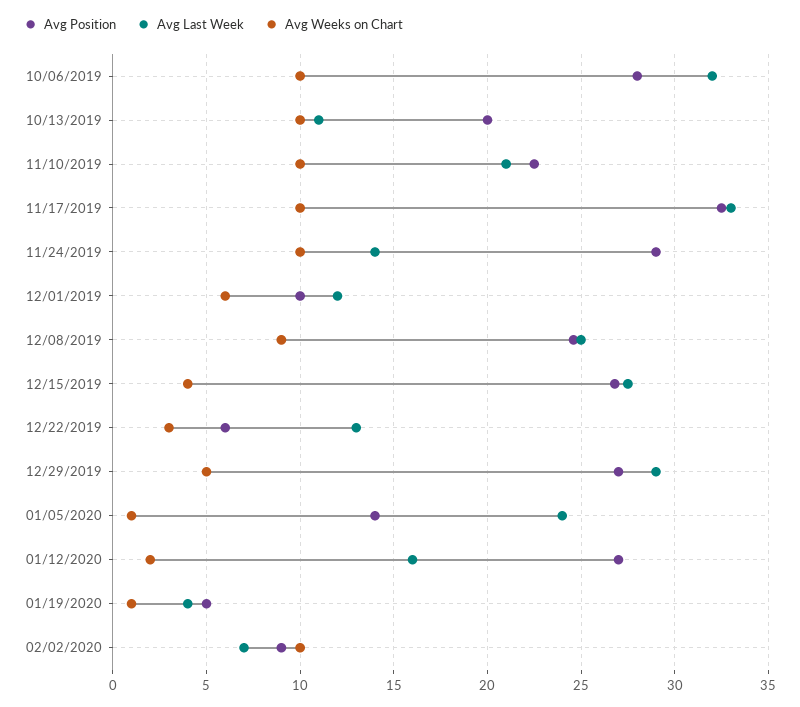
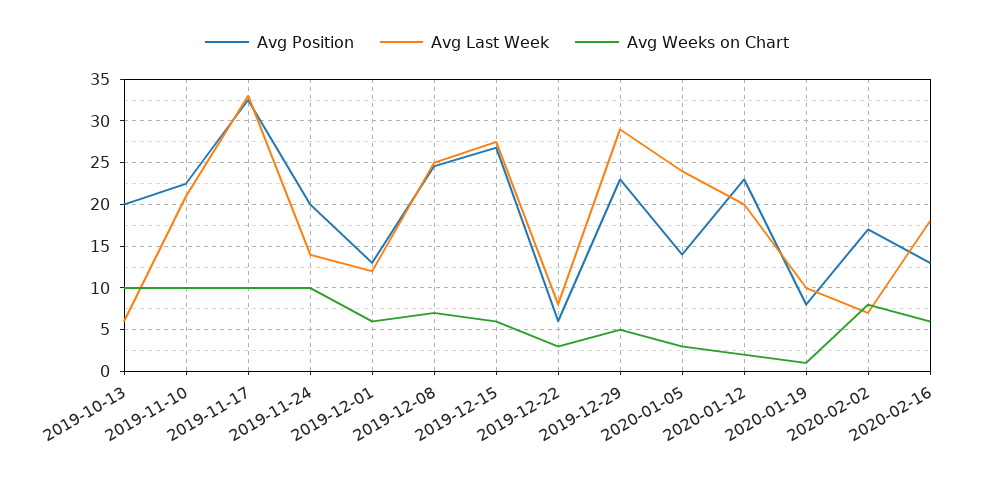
Avg Position, 10/06/2019: 28 -> none
Avg Last Week, 10/06/2019: 32 -> none
Avg Weeks on Chart, 10/06/2019: 10 -> none
Avg Last Week, 10/13/2019: 11 -> 6
Avg Position, 11/24/2019: 29 -> 20
Avg Position, 12/01/2019: 10 -> 13
Avg Weeks on Chart, 12/08/2019: 9 -> 7
Avg Weeks on Chart, 12/15/2019: 4 -> 6
Avg Last Week, 12/22/2019: 13 -> 8
Avg Position, 12/29/2019: 27 -> 23
Avg Weeks on Chart, 01/05/2020: 1 -> 3
Avg Position, 01/12/2020: 27 -> 23
Avg Last Week, 01/12/2020: 16 -> 20
Avg Position, 01/19/2020: 5 -> 8
Avg Last Week, 01/19/2020: 4 -> 10
Avg Position, 02/02/2020: 9 -> 17
Avg Weeks on Chart, 02/02/2020: 10 -> 8
Avg Position, 2020-02-16: none -> 13
Avg Last Week, 2020-02-16: none -> 18
Avg Weeks on Chart, 2020-02-16: none -> 6

